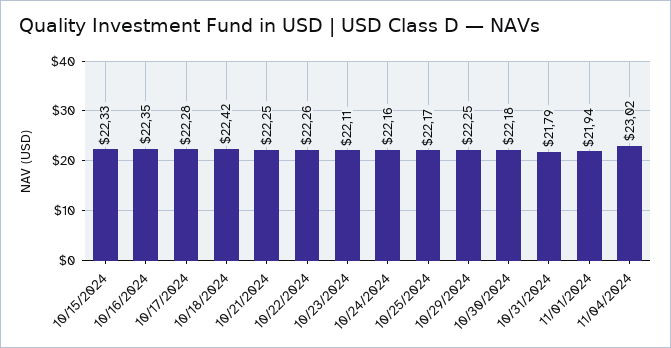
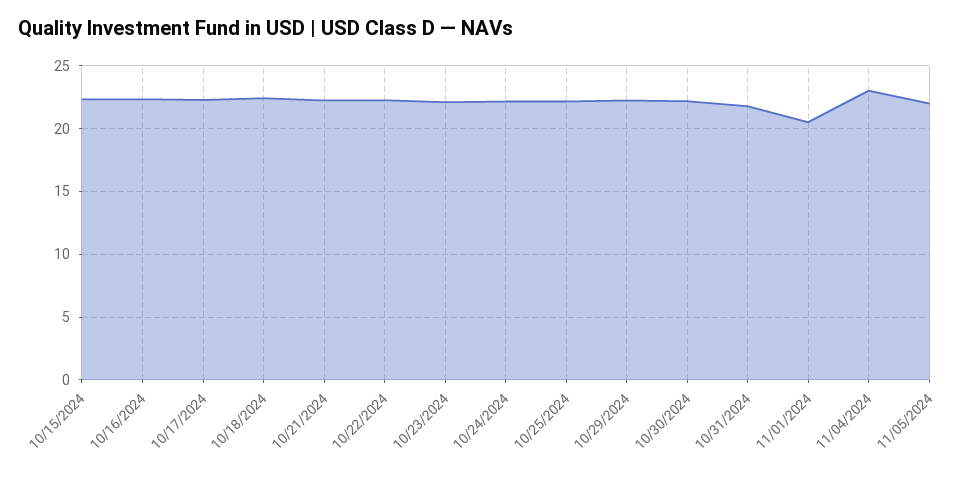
11/01/2024: 21.94 -> 20.5
11/05/2024: none -> 22

